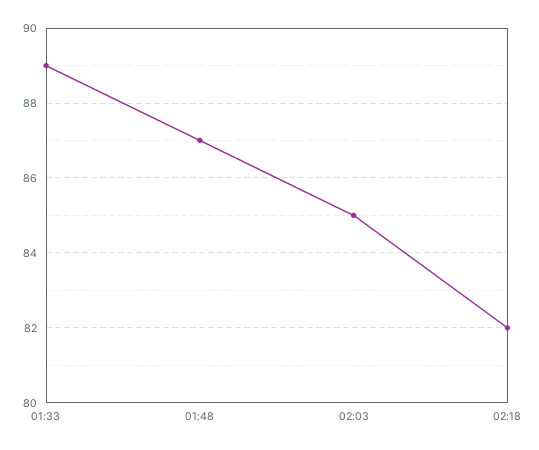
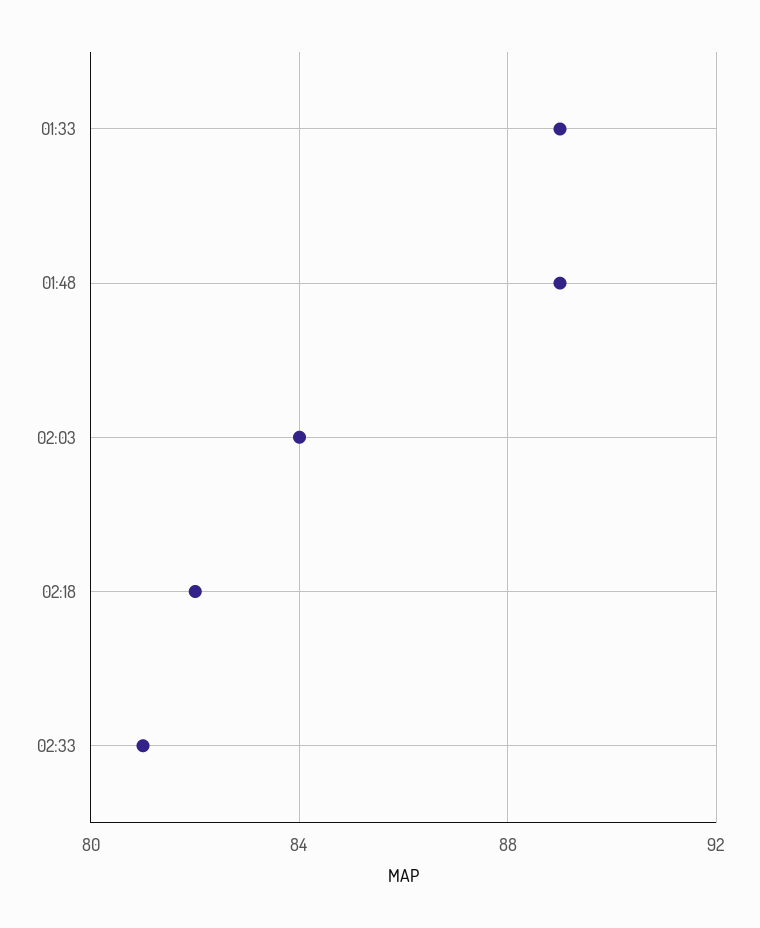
01:48: 87 -> 89
02:03: 85 -> 84
02:33: none -> 81

